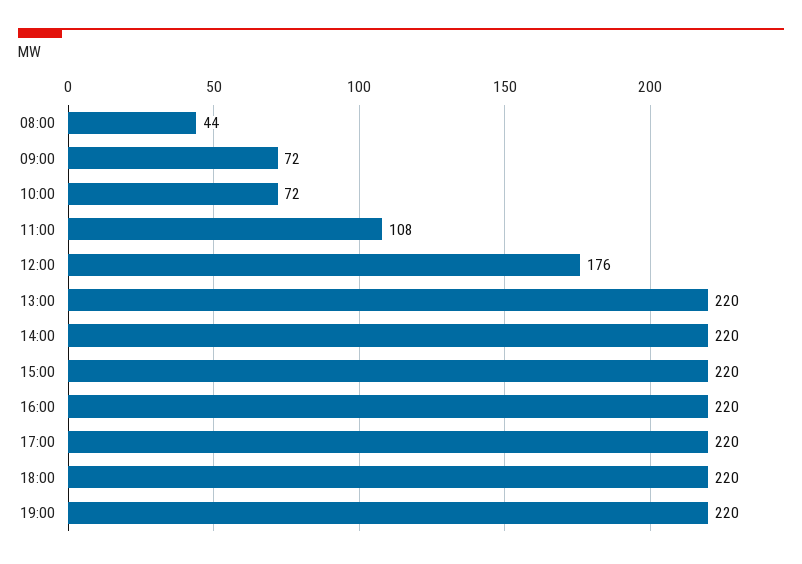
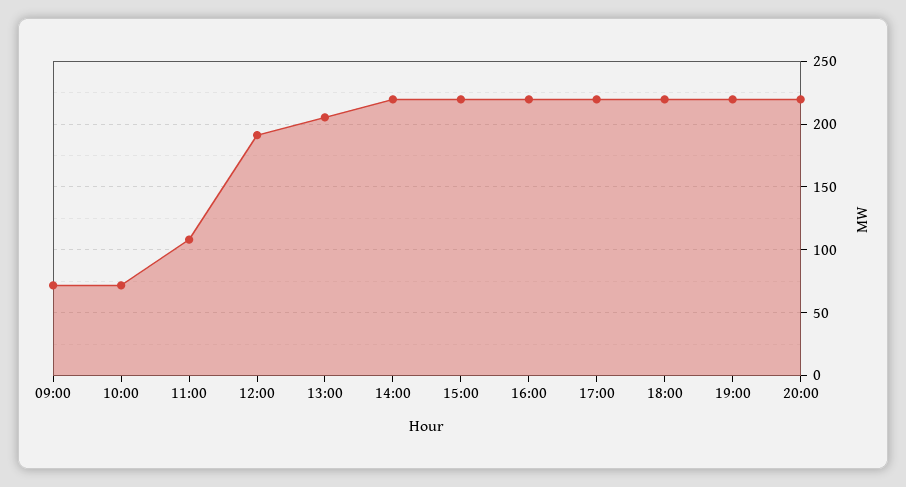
08:00: 44 -> none
12:00: 176 -> 190
13:00: 220 -> 205
20:00: none -> 220

